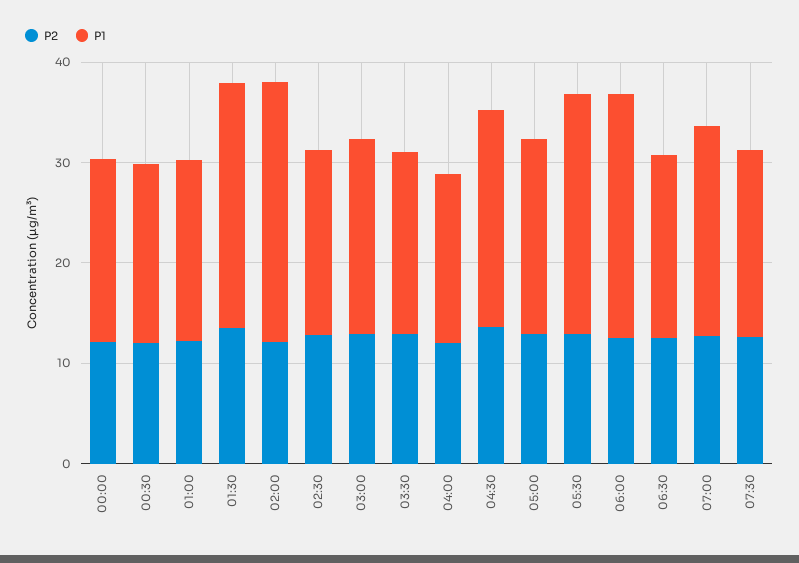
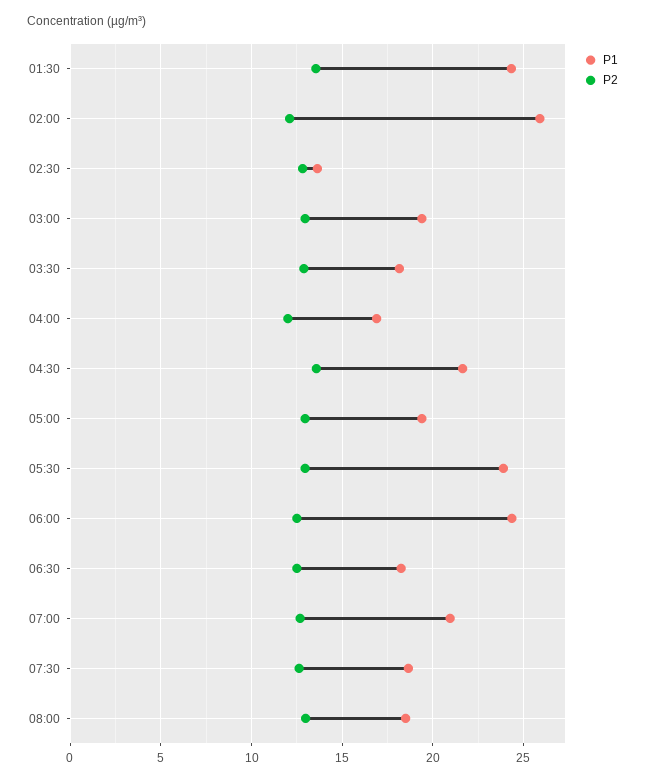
P2, 00:00: 12 -> none
P1, 00:00: 18 -> none
P2, 00:30: 12 -> none
P1, 00:30: 18 -> none
P2, 01:00: 12 -> none
P1, 01:00: 18 -> none
P1, 02:30: 18 -> 13.5
P1, 08:00: none -> 18.5
P2, 08:00: none -> 13

